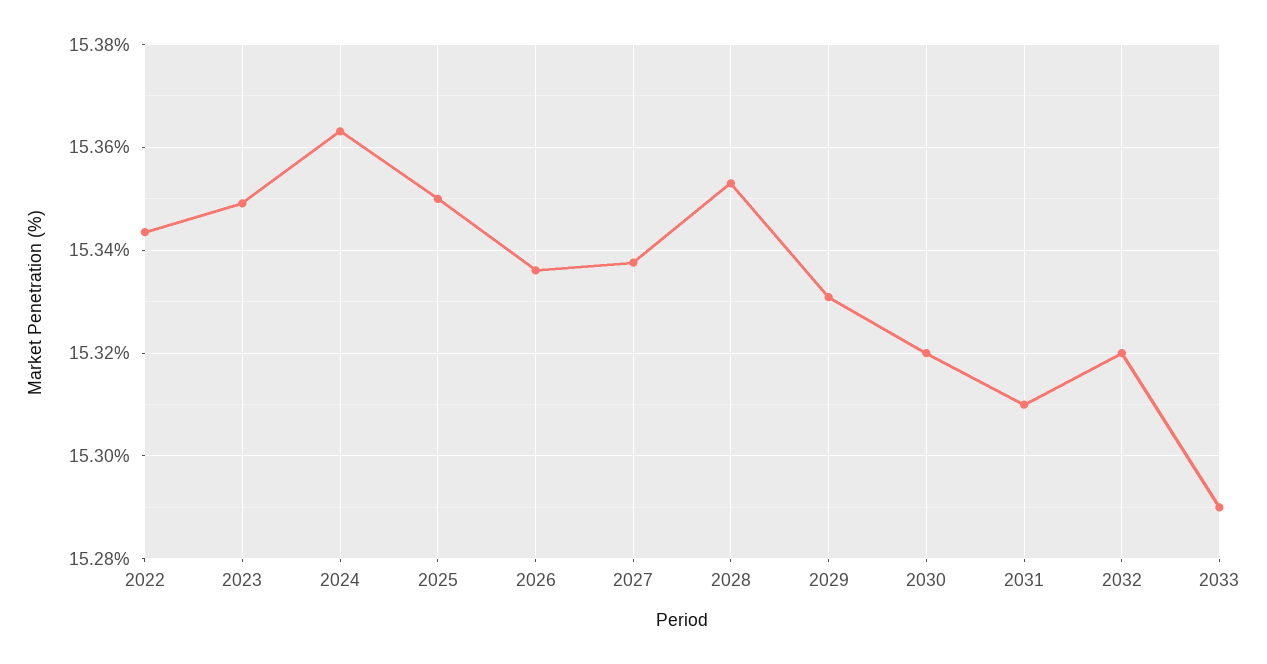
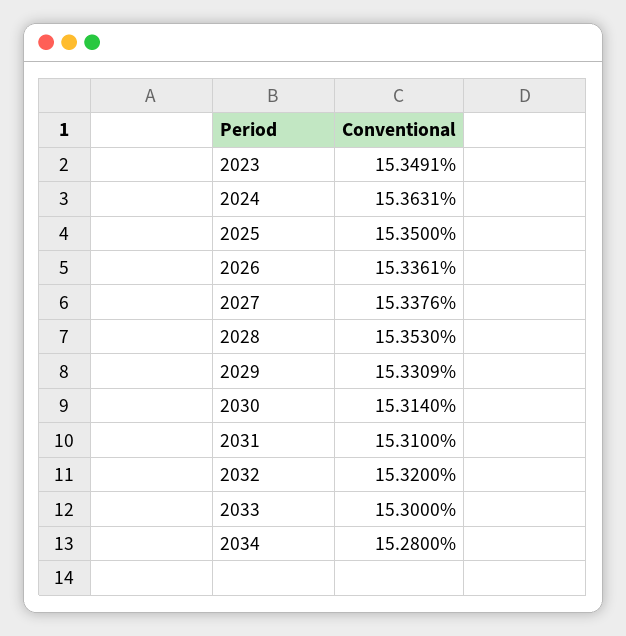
2022: 15.344 -> none
2030: 15.32 -> 15.314
2033: 15.29 -> 15.3
2034: none -> 15.28

